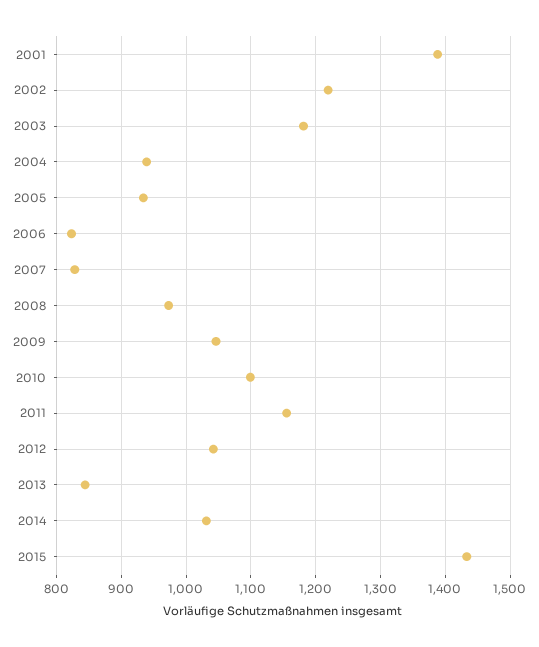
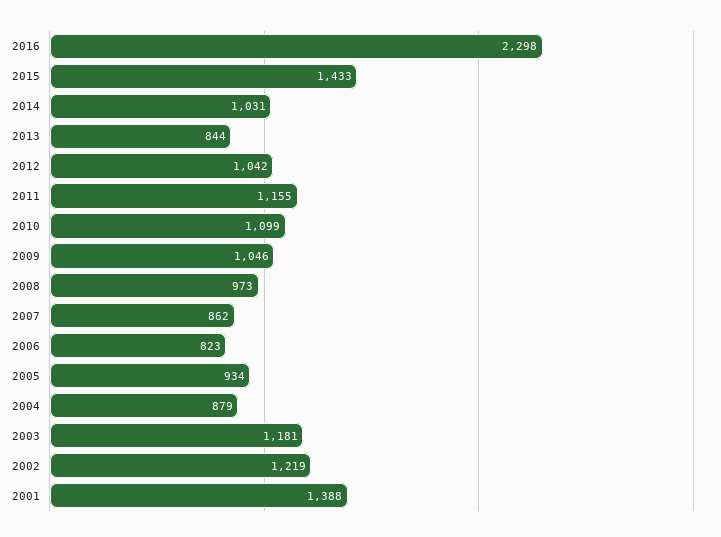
2004: 940 -> 879
2007: 830 -> 862
2016: none -> 2298

